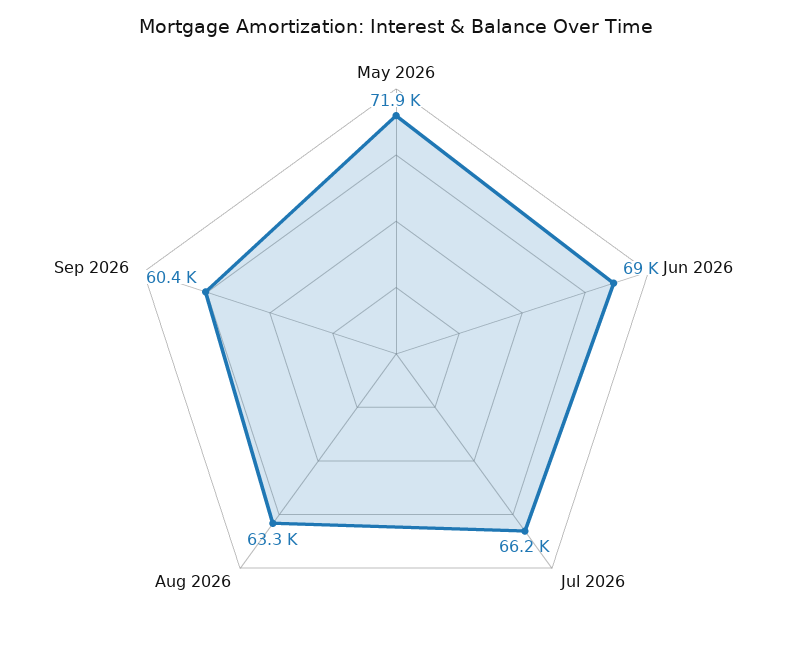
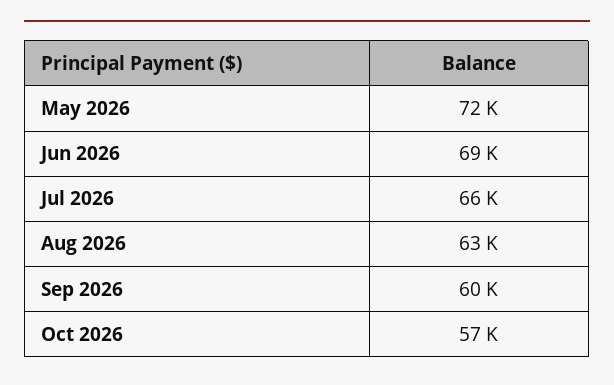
Oct 2026: none -> 57000

